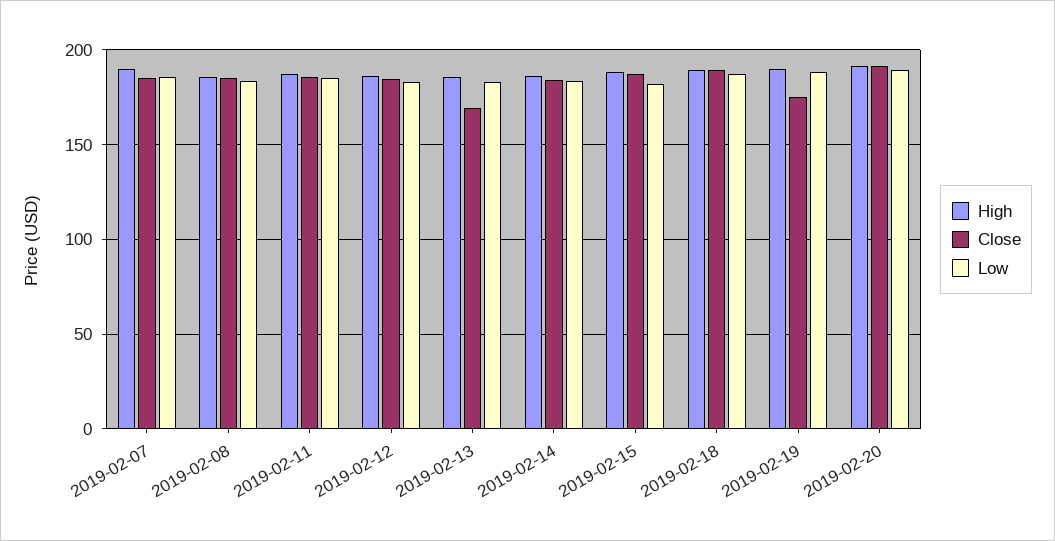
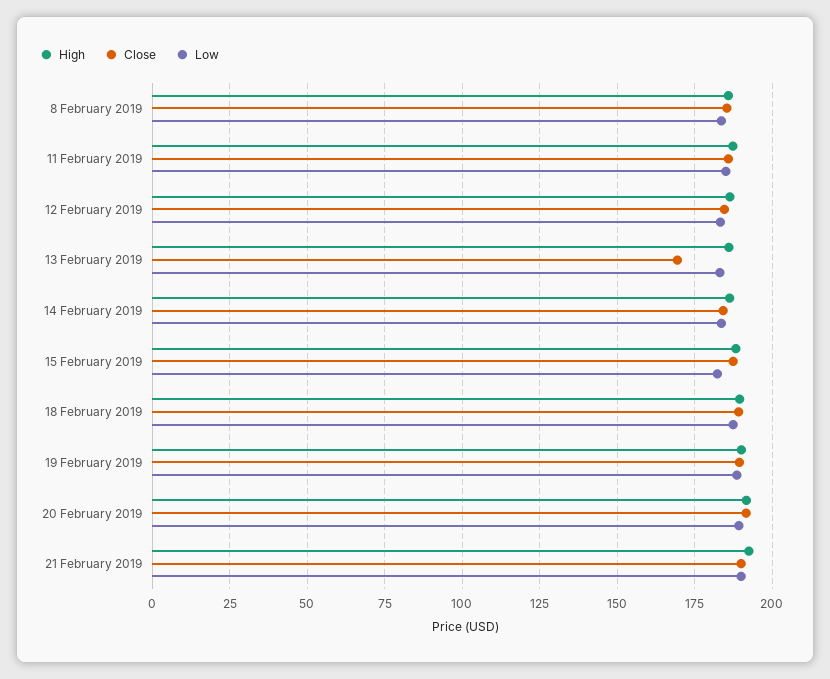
High, 2019-02-07: 190 -> none
Close, 2019-02-07: 185 -> none
Low, 2019-02-07: 185 -> none
Close, 2019-02-19: 175 -> 190
High, 21 February 2019: none -> 192.5
Close, 21 February 2019: none -> 190
Low, 21 February 2019: none -> 190

